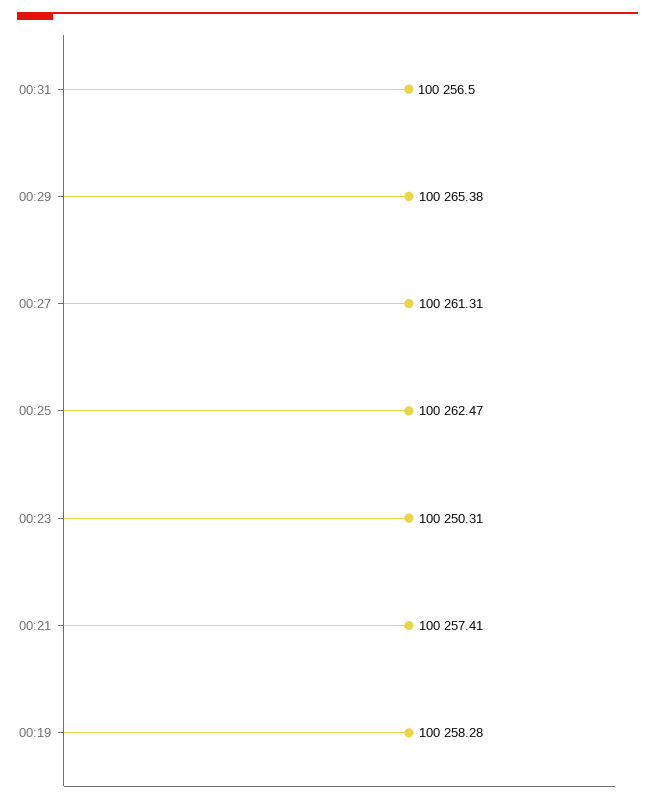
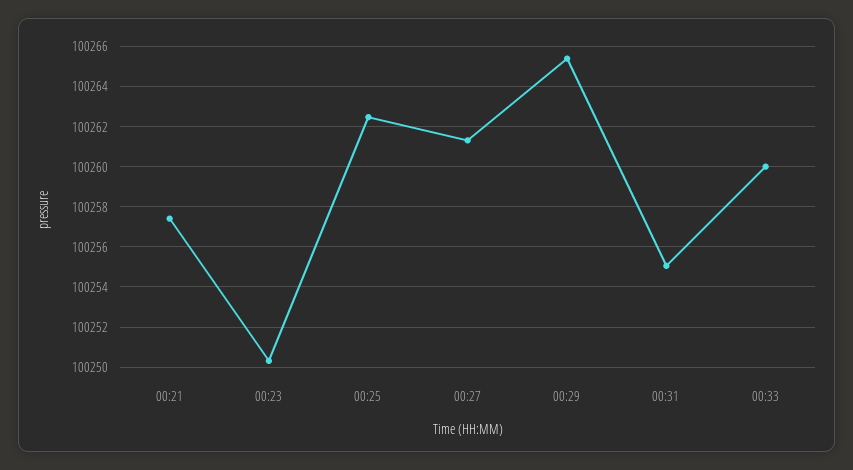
00:31: 100256.5 -> 100255
00:19: 100258.28 -> none
00:33: none -> 100260

